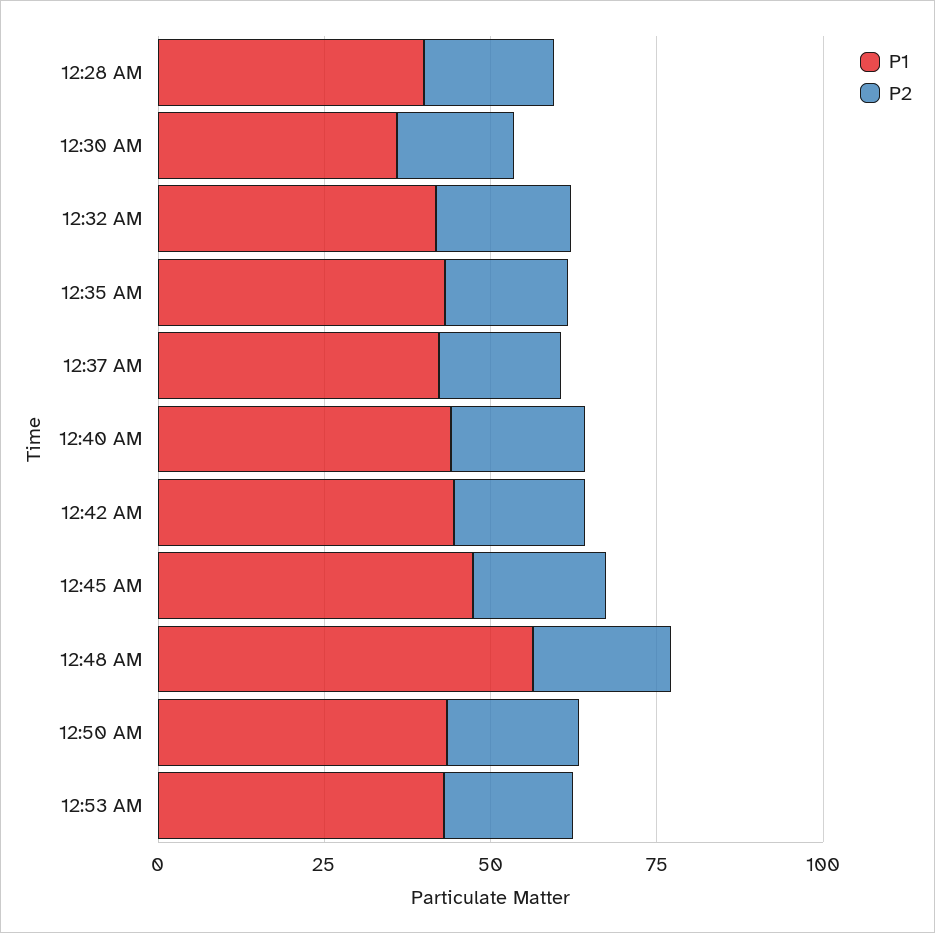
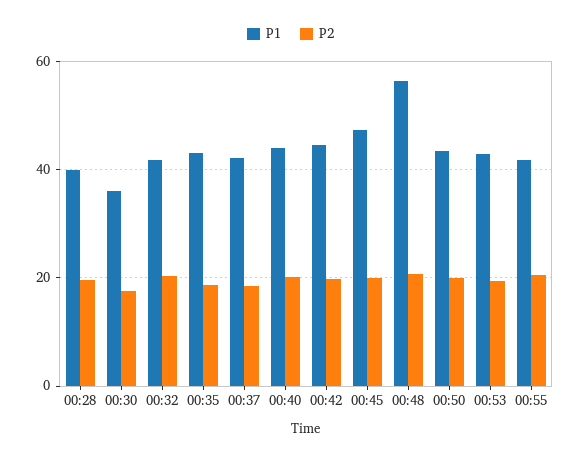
P1, 00:55: none -> 42
P2, 00:55: none -> 20

